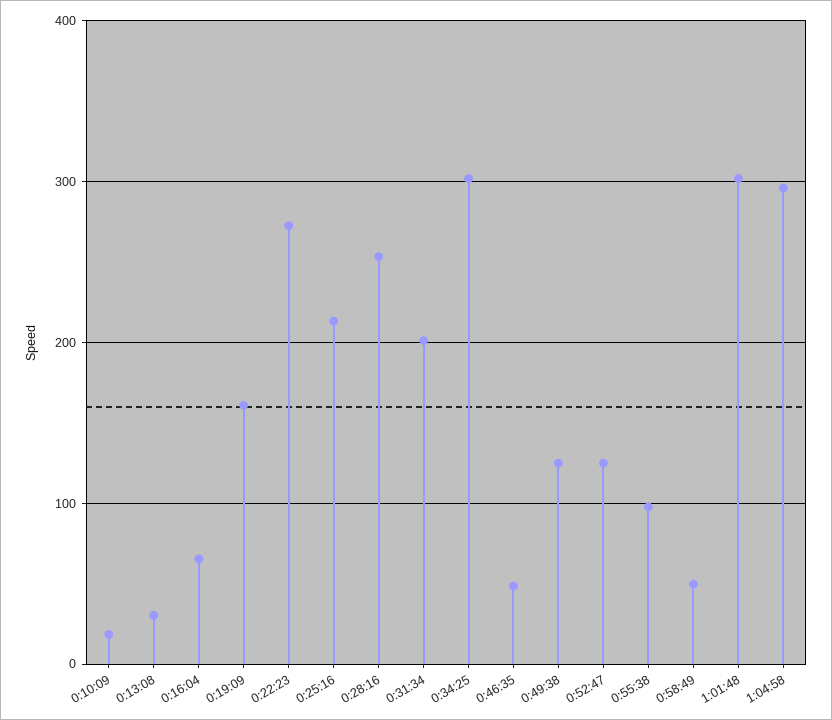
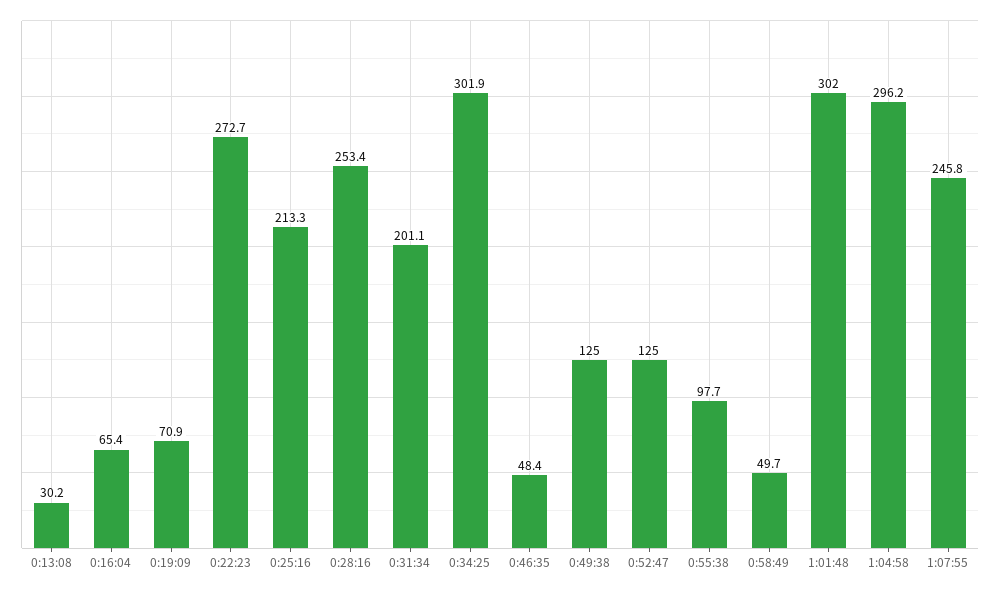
0:10:09: 20 -> none
0:19:09: 160 -> 70.9
1:07:55: none -> 245.8

